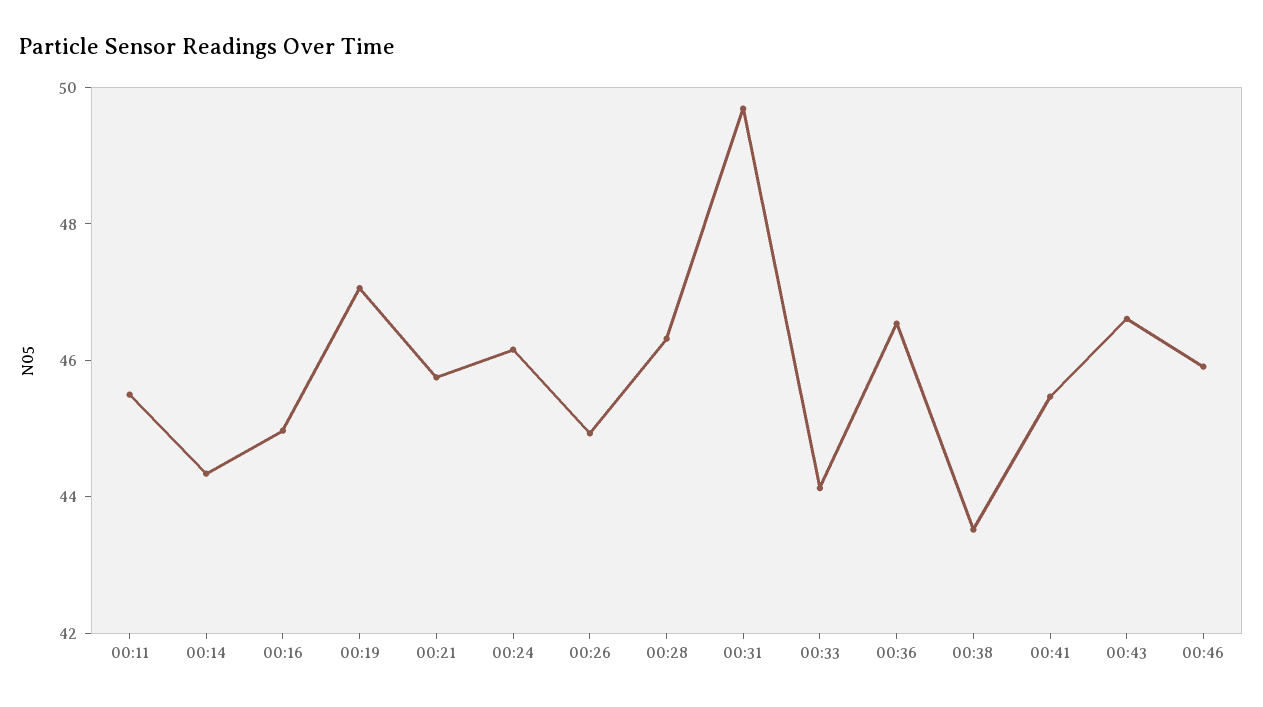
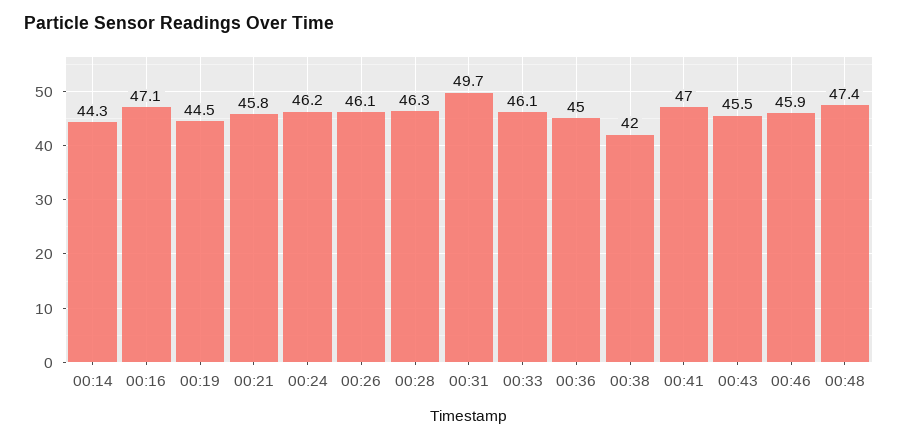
00:11: 45.5 -> none
00:16: 45 -> 47.1
00:19: 47 -> 44.5
00:26: 45 -> 46.1
00:33: 44 -> 46.1
00:36: 46.5 -> 45
00:38: 43.5 -> 42
00:41: 45.5 -> 47
00:43: 46.5 -> 45.5
00:48: none -> 47.4

